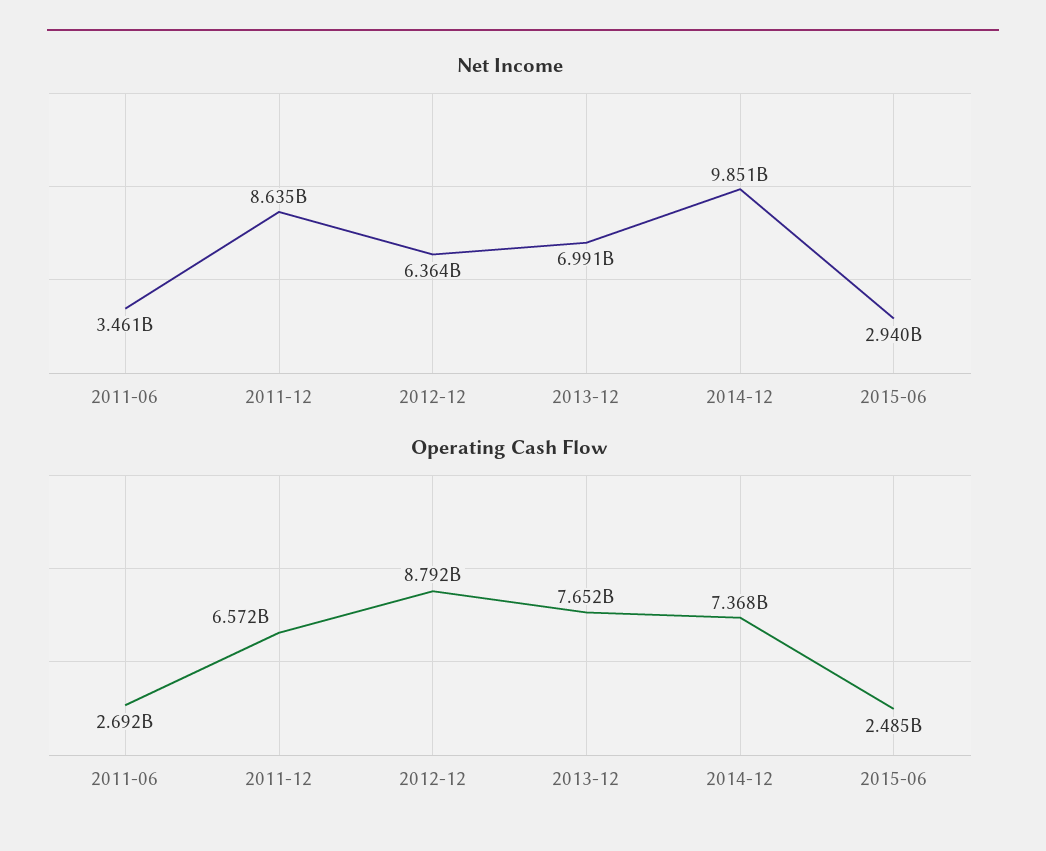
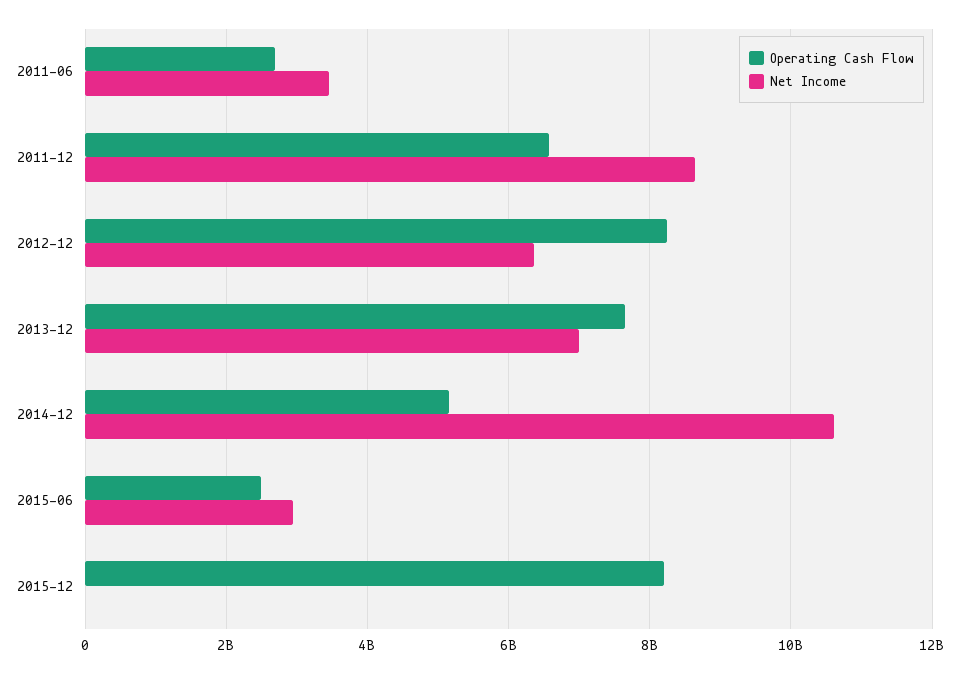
Net Income, 2014-12: 9851000000 -> 10600000000
Operating Cash Flow, 2012-12: 8792000000 -> 8200000000
Operating Cash Flow, 2014-12: 7368000000 -> 5200000000
Operating Cash Flow, 2015-12: none -> 8200000000
Net Income, 2015-12: none -> 0

